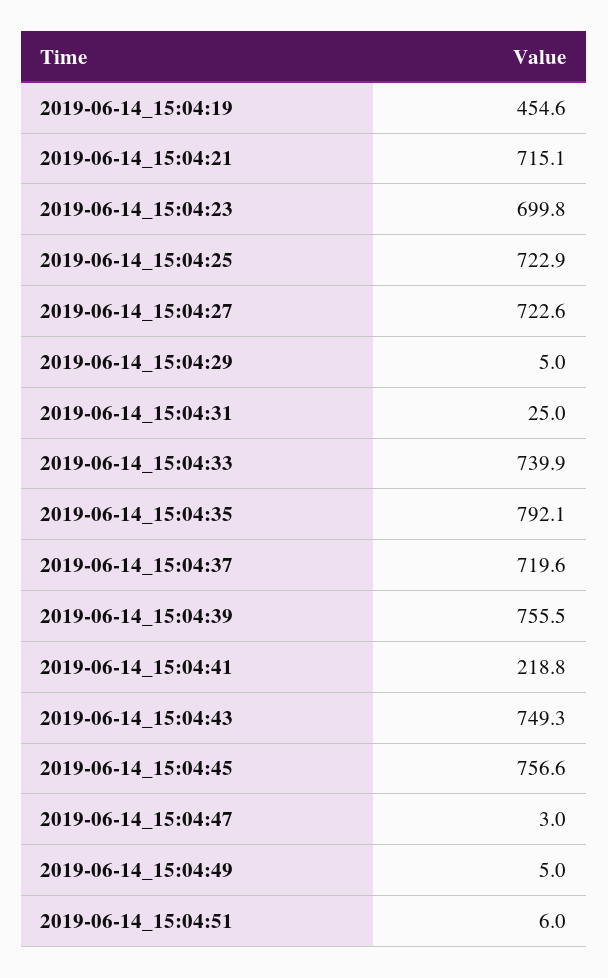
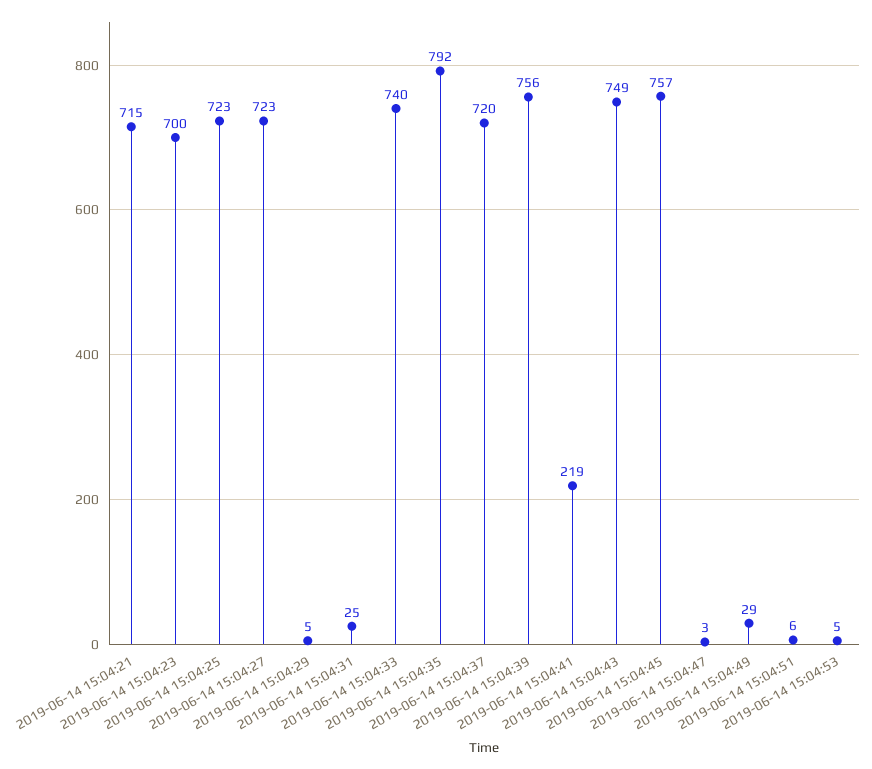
2019-06-14_15:04:19: 454.6 -> none
2019-06-14_15:04:49: 5 -> 29
2019-06-14 15:04:53: none -> 5

